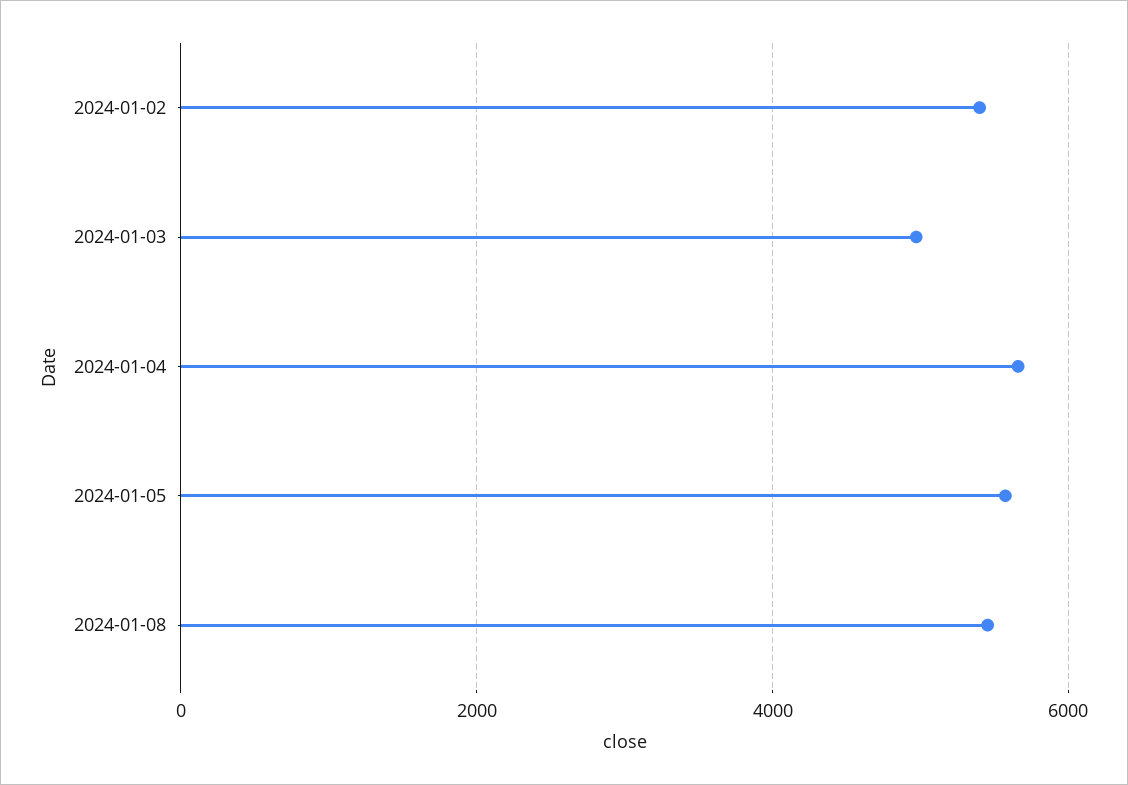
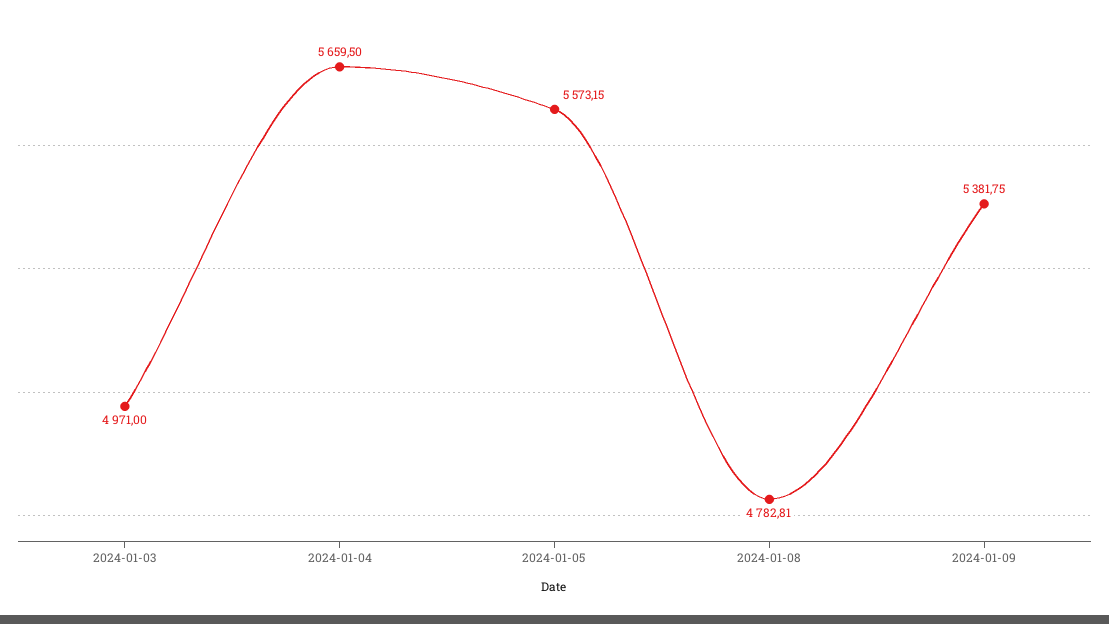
2024-01-02: 5400 -> none
2024-01-08: 5400 -> 4782.81
2024-01-09: none -> 5381.75

